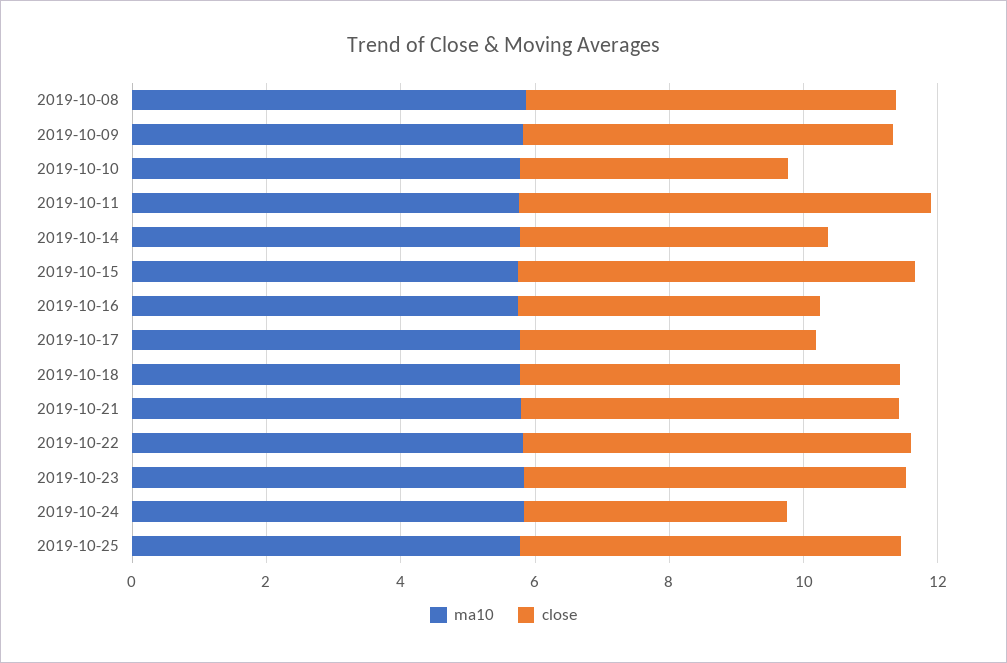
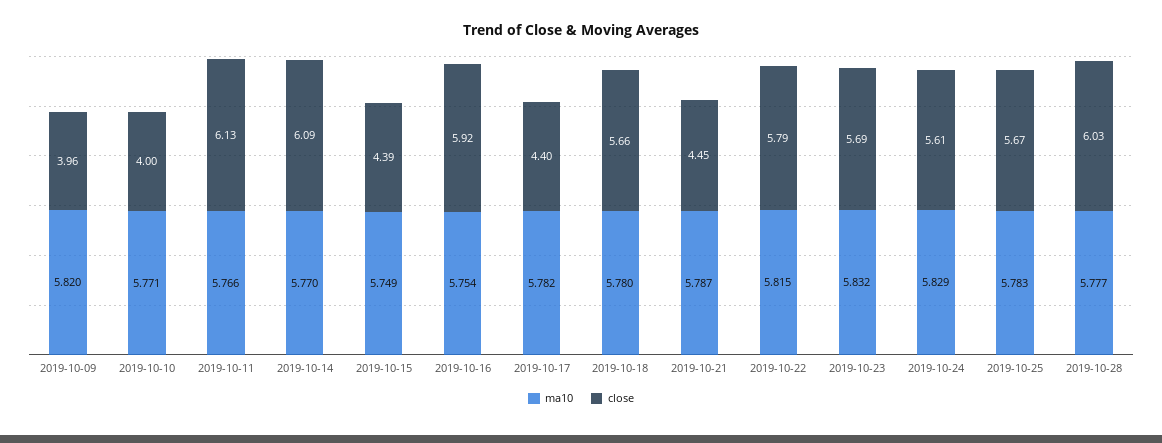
ma10, 2019-10-08: 6 -> none
close, 2019-10-08: 5.5 -> none
close, 2019-10-09: 5.5 -> 3.96
close, 2019-10-14: 4.5 -> 6.09
close, 2019-10-15: 6 -> 4.39
close, 2019-10-16: 4.5 -> 5.92
close, 2019-10-21: 5.5 -> 4.45
close, 2019-10-24: 4 -> 5.61
ma10, 2019-10-28: none -> 5.777
close, 2019-10-28: none -> 6.03

